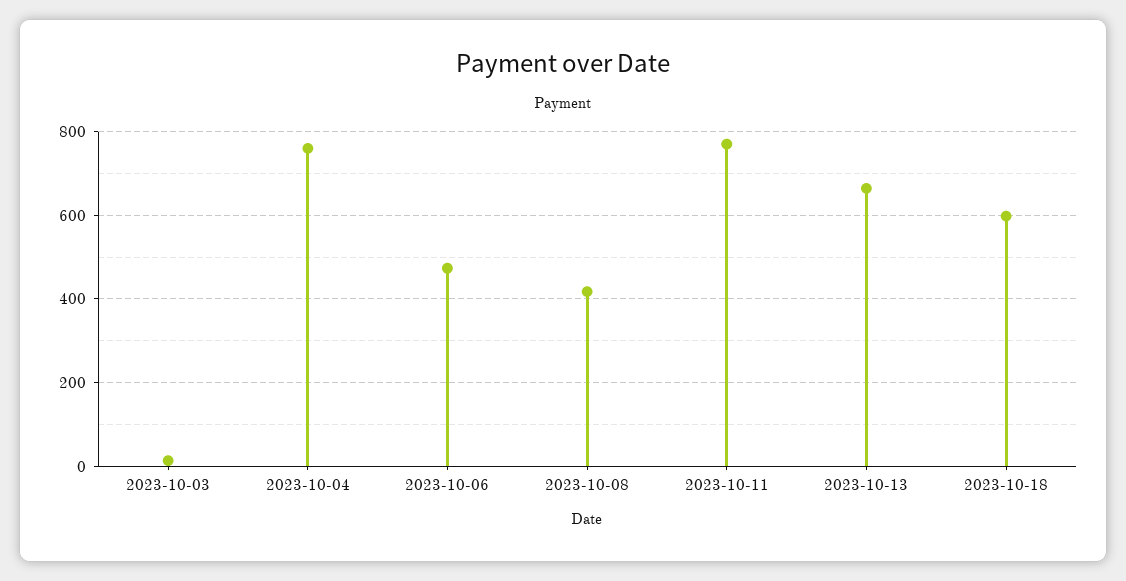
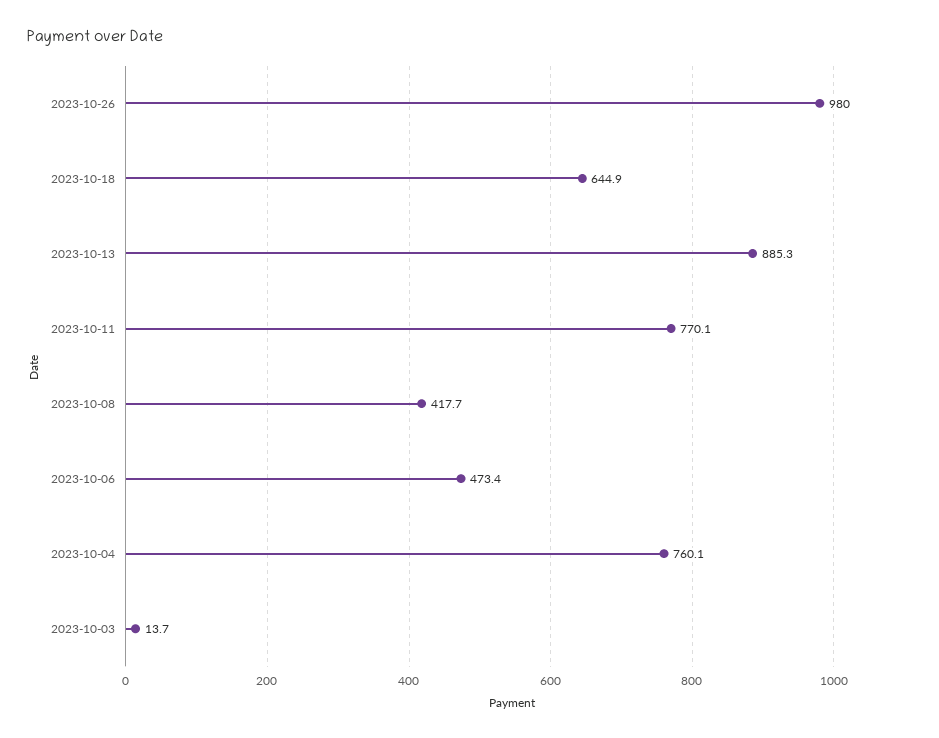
2023-10-13: 660 -> 885.3
2023-10-18: 600 -> 644.9
2023-10-26: none -> 980

